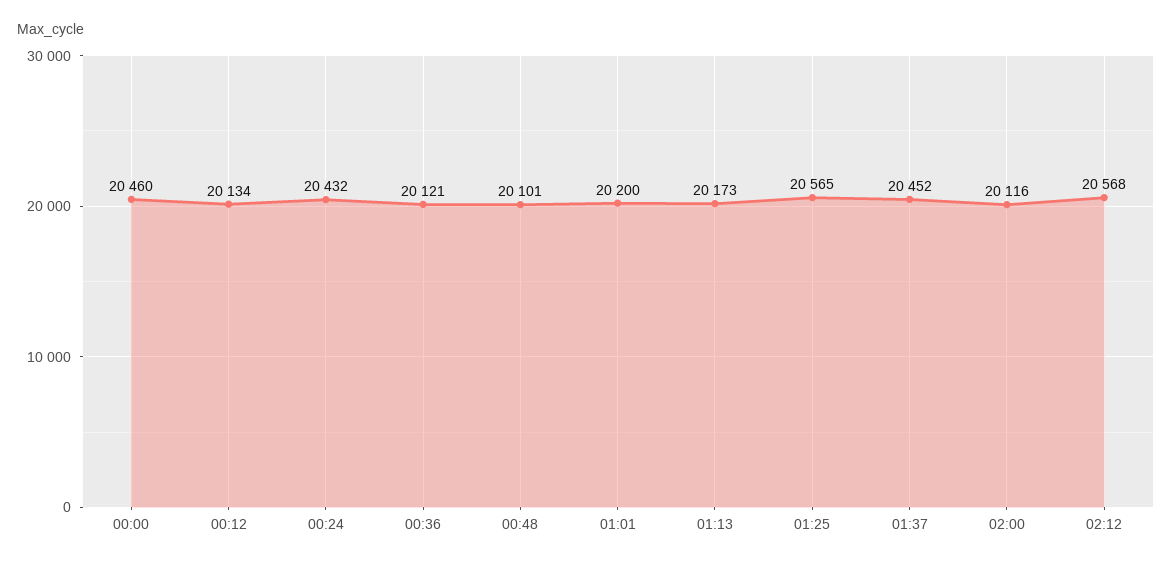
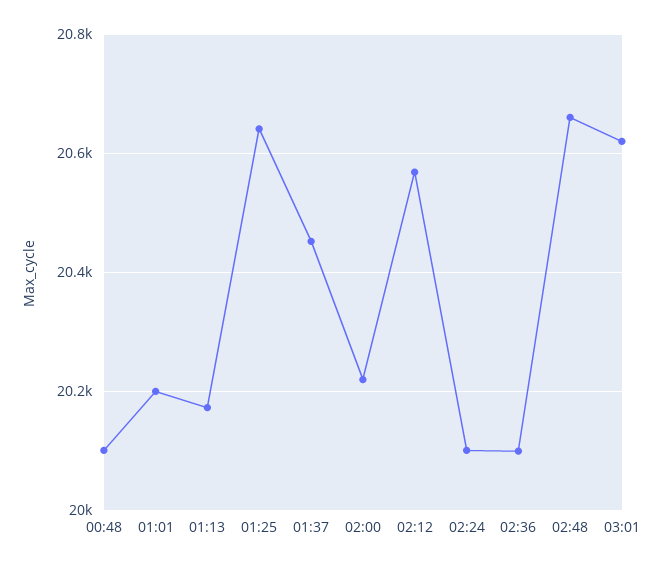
00:00: 20460 -> none
00:12: 20134 -> none
00:24: 20432 -> none
00:36: 20121 -> none
01:25: 20565 -> 20640
02:00: 20116 -> 20220
02:24: none -> 20100
02:36: none -> 20100
02:48: none -> 20660
03:01: none -> 20620

